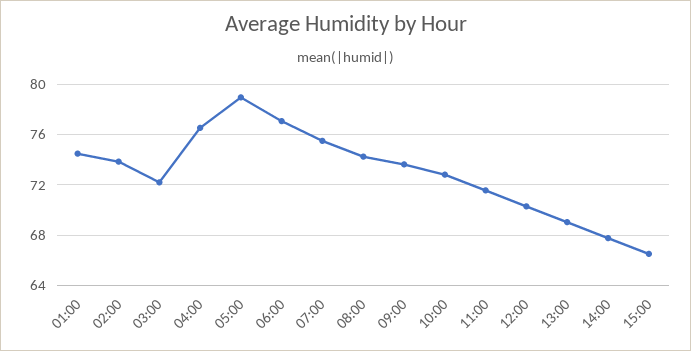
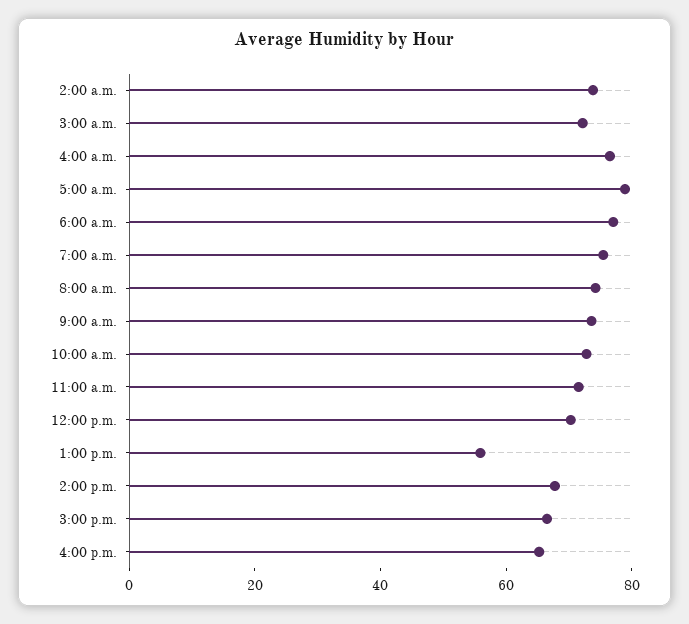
01:00: 74.5 -> none
13:00: 69 -> 55
4:00 p.m.: none -> 65

